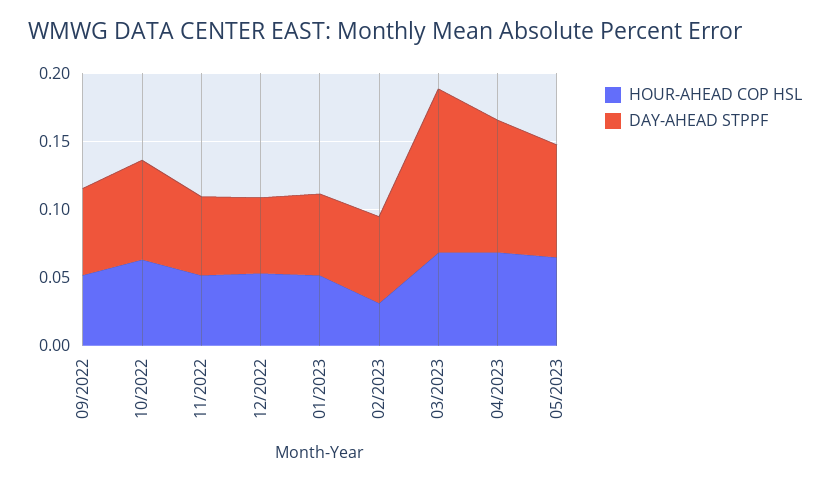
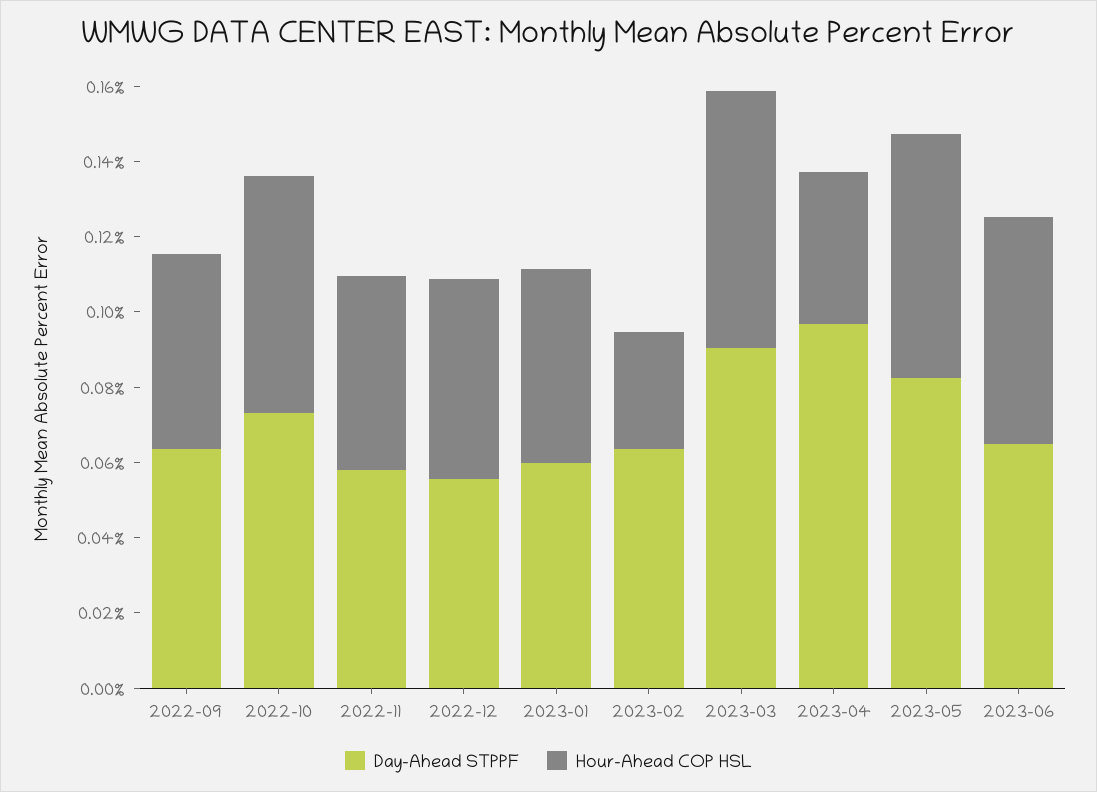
DAY-AHEAD STPPF, 03/2023: 0.12 -> 0.09
HOUR-AHEAD COP HSL, 04/2023: 0.07 -> 0.04
DAY-AHEAD STPPF, 2023-06: none -> 0.065
HOUR-AHEAD COP HSL, 2023-06: none -> 0.06

